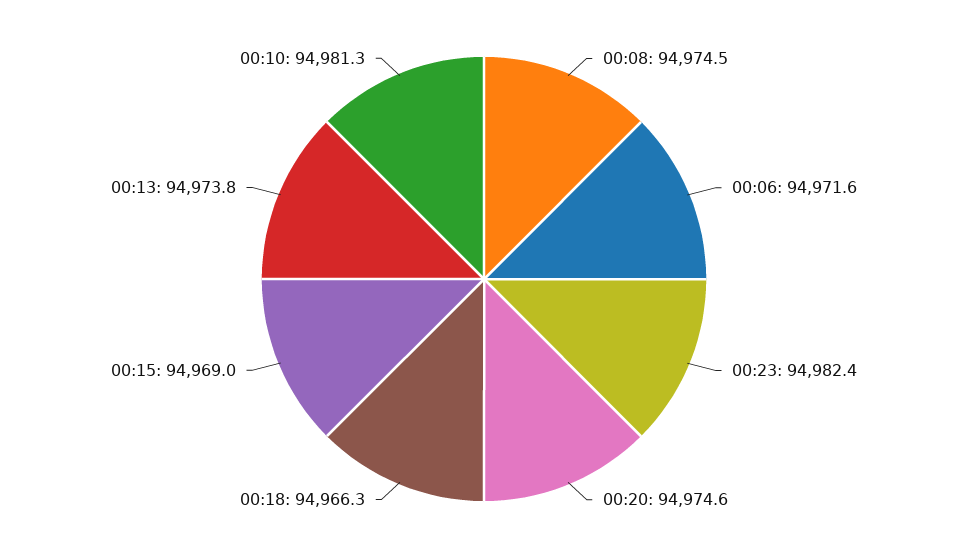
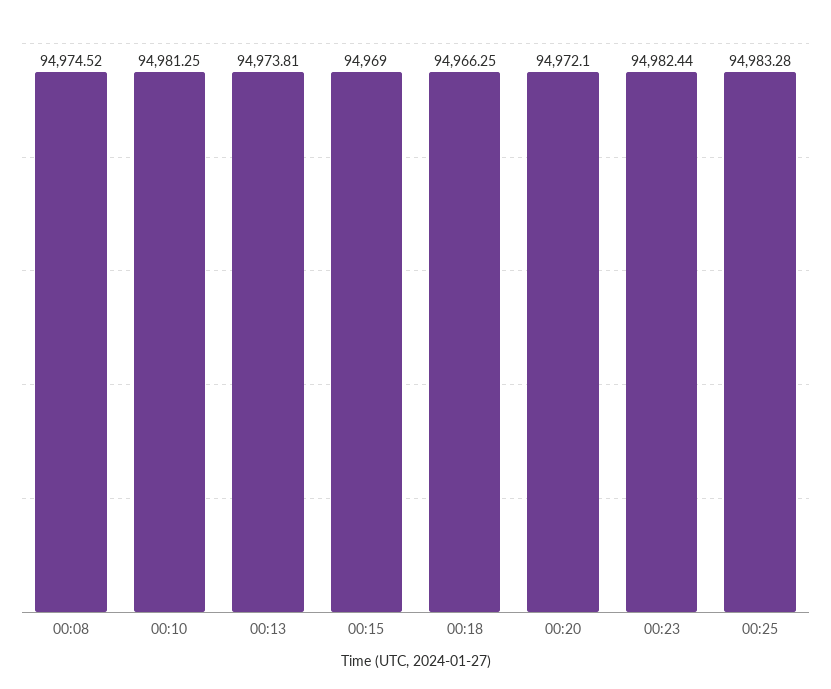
00:06: 94971.6 -> none
00:20: 94974.6 -> 94972.1
00:25: none -> 94983.28

